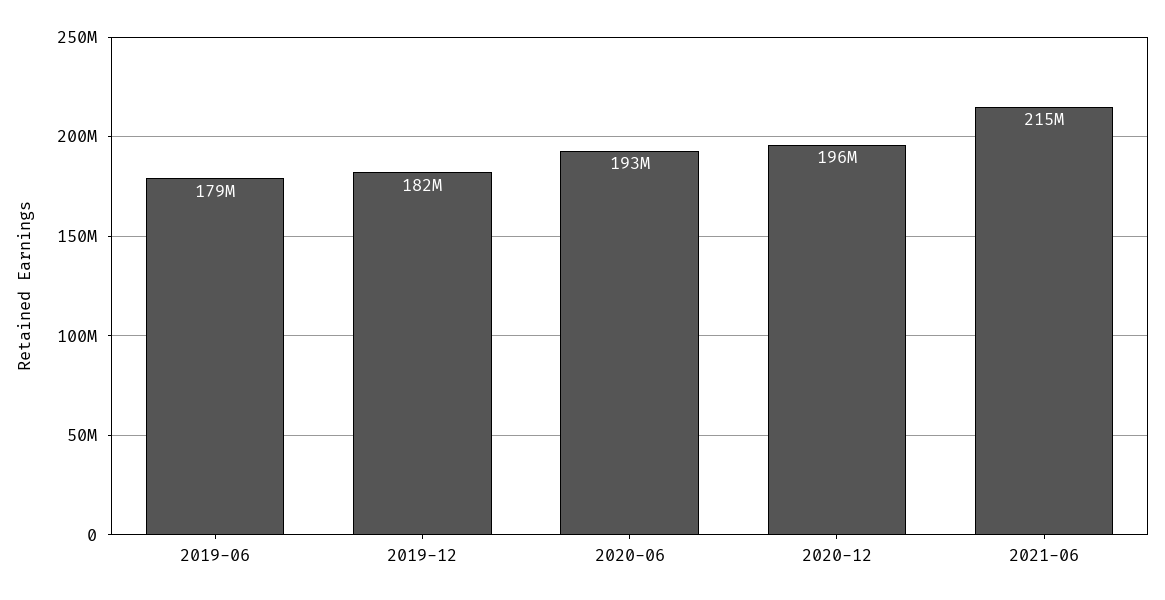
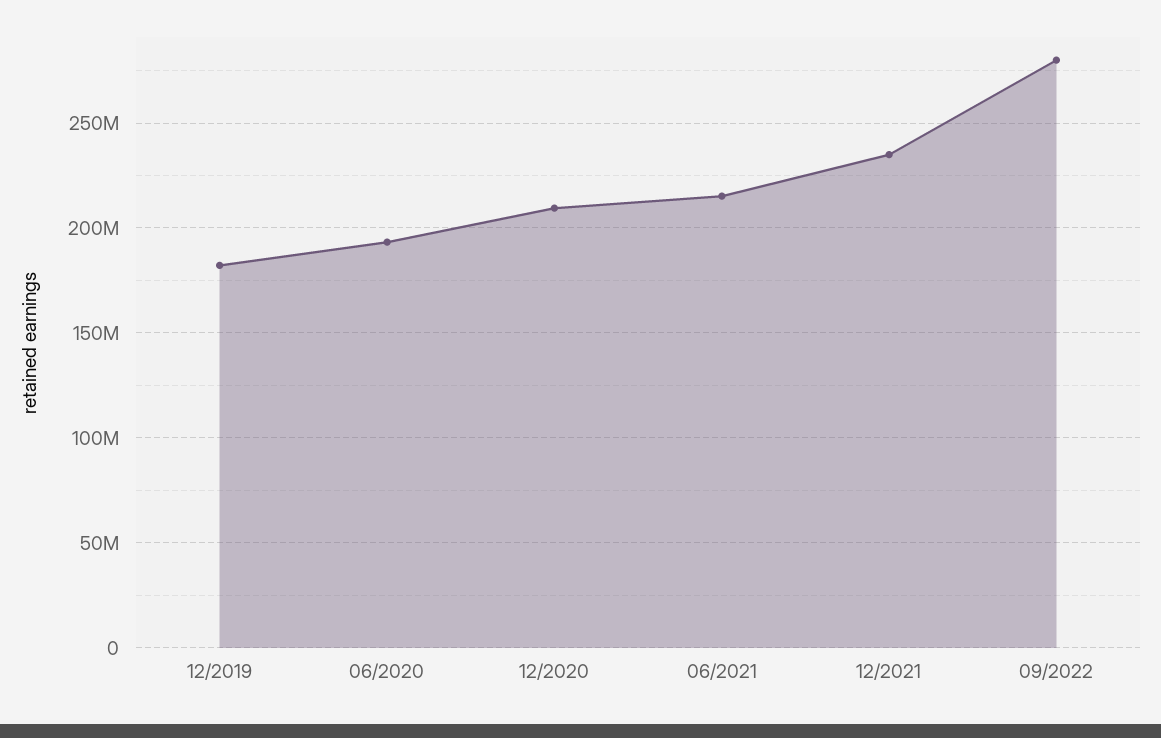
2019-06: 179000000 -> none
2020-12: 196000000 -> 210000000
12/2021: none -> 235000000
09/2022: none -> 280000000

